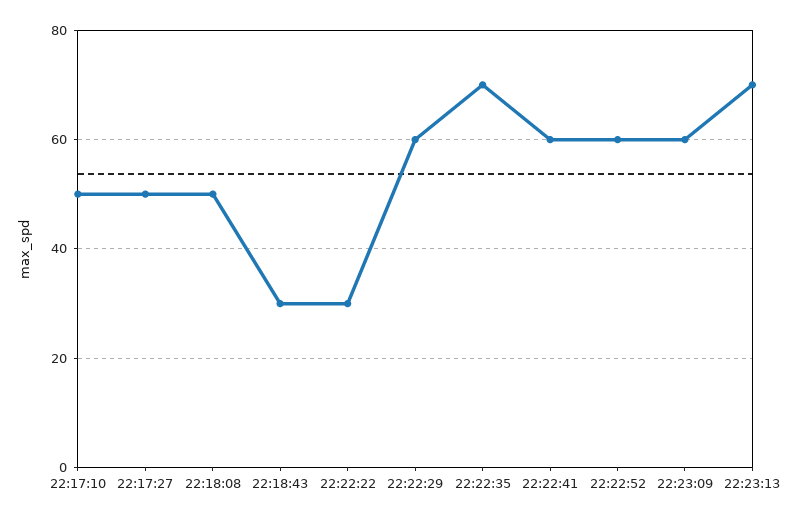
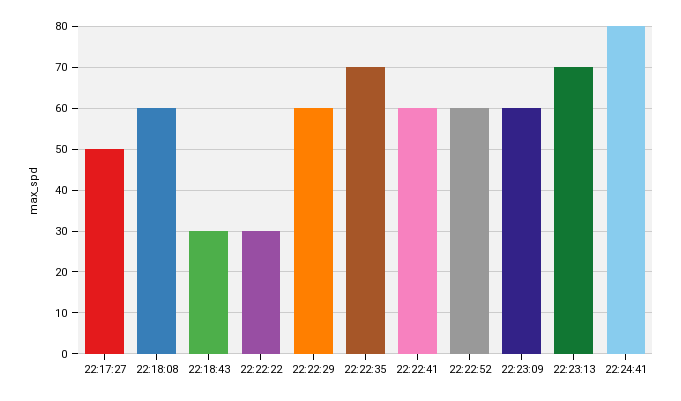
22:17:10: 50 -> none
22:18:08: 50 -> 60
22:24:41: none -> 80

